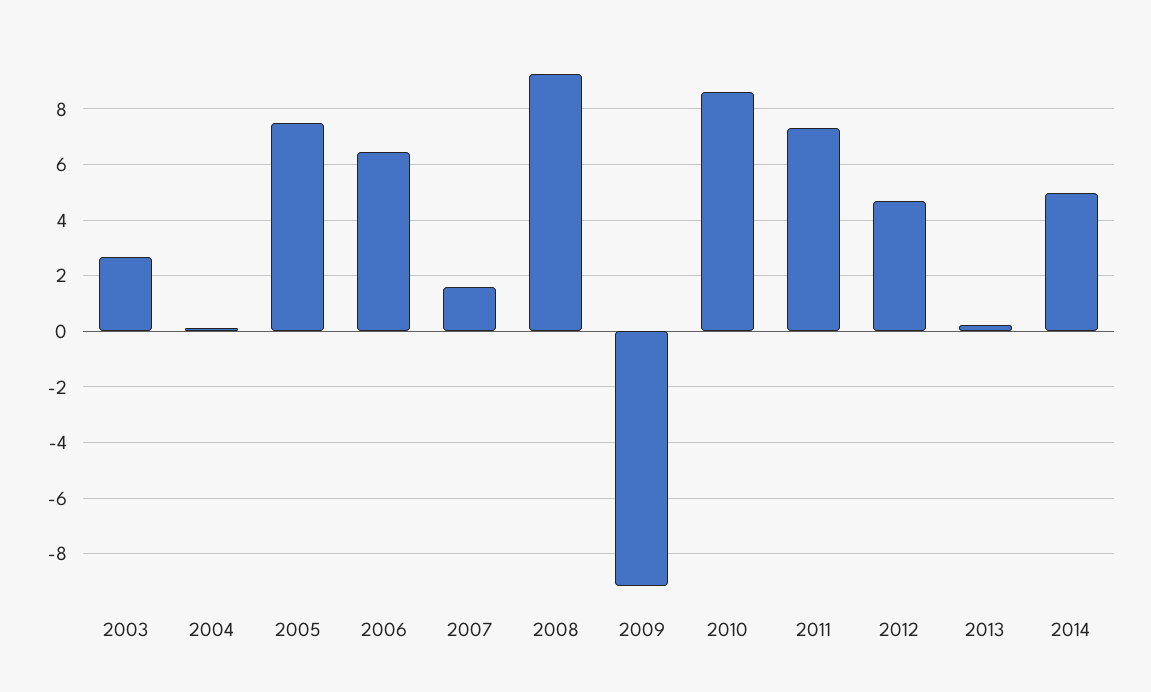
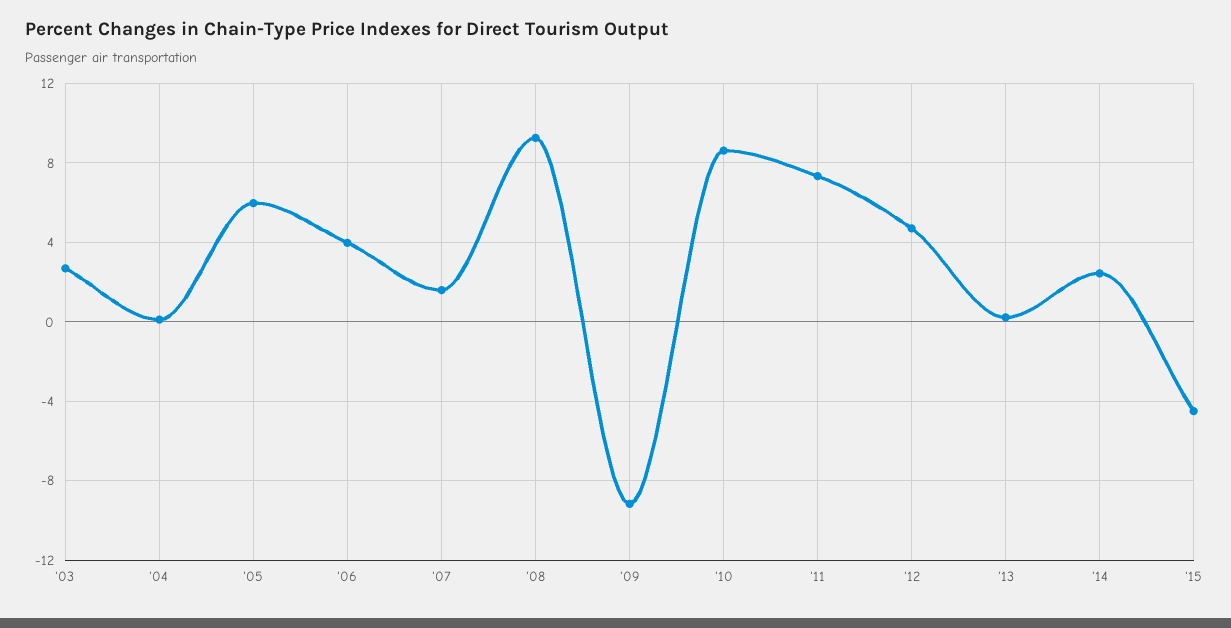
2005: 7.5 -> 6
2006: 6.5 -> 4
2014: 5 -> 2.5
'15: none -> -4.5

